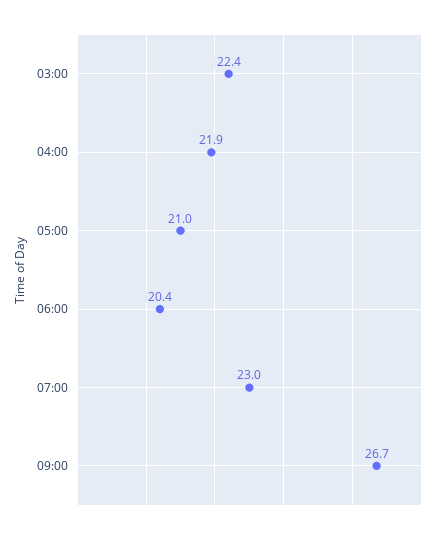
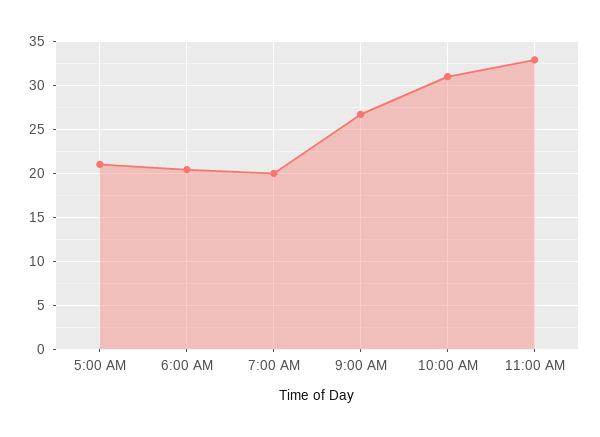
03:00: 22.4 -> none
04:00: 21.9 -> none
07:00: 23 -> 20
10:00 AM: none -> 31
11:00 AM: none -> 33

